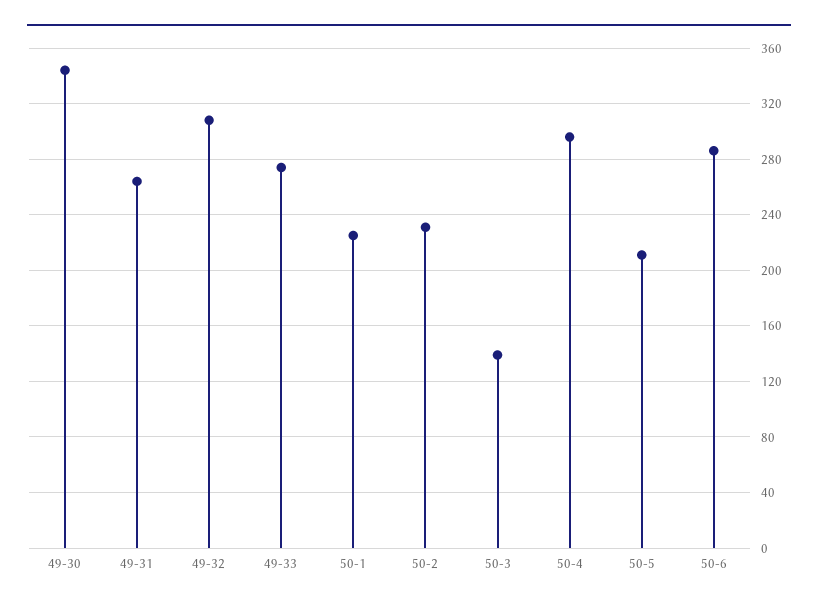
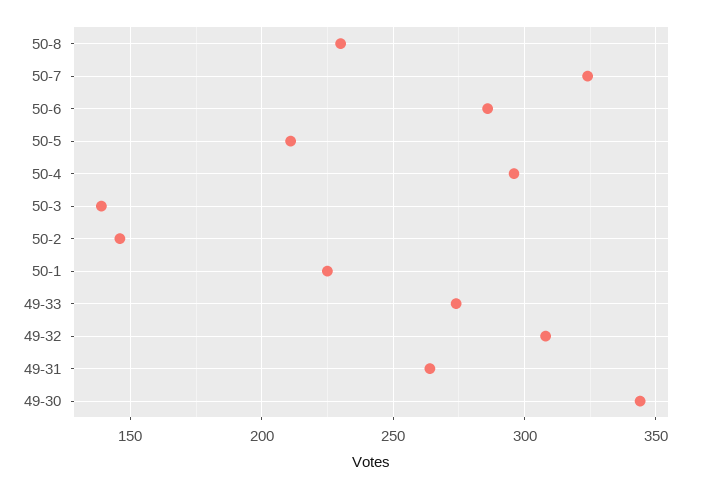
50-2: 230 -> 145
50-8: none -> 230
50-7: none -> 325

